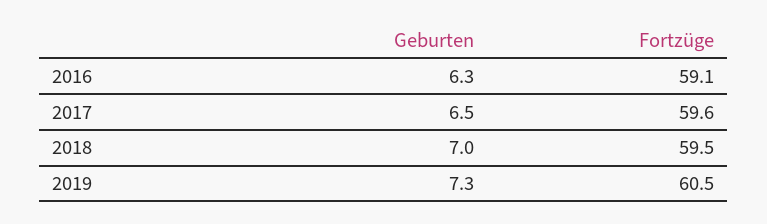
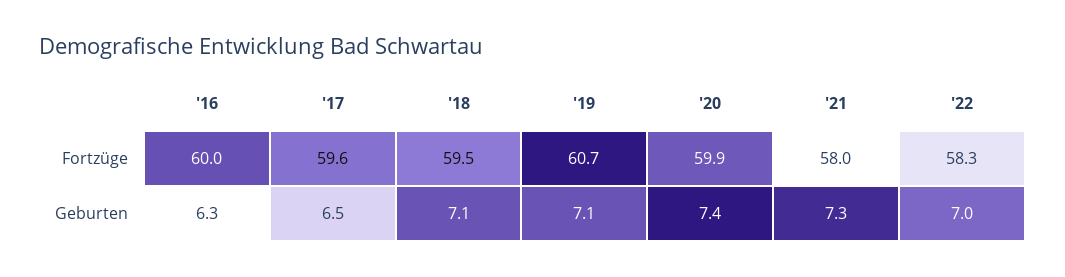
Fortzüge, 2016: 59.1 -> 60
Geburten, 2018: 7 -> 7.1
Geburten, 2019: 7.3 -> 7.1
Fortzüge, 2019: 60.5 -> 60.7
Fortzüge, '20: none -> 59.9
Fortzüge, '21: none -> 58
Fortzüge, '22: none -> 58.3
Geburten, '20: none -> 7.4
Geburten, '21: none -> 7.3
Geburten, '22: none -> 7

